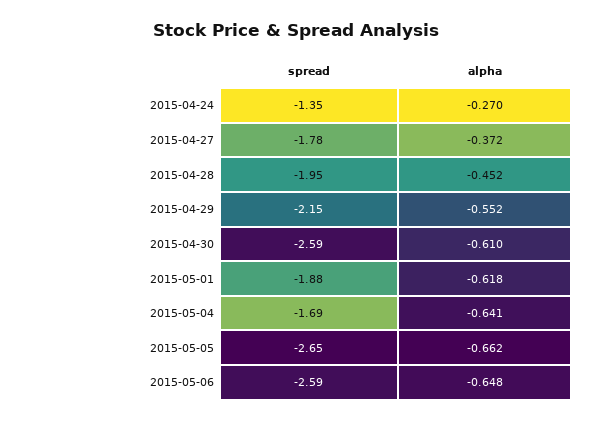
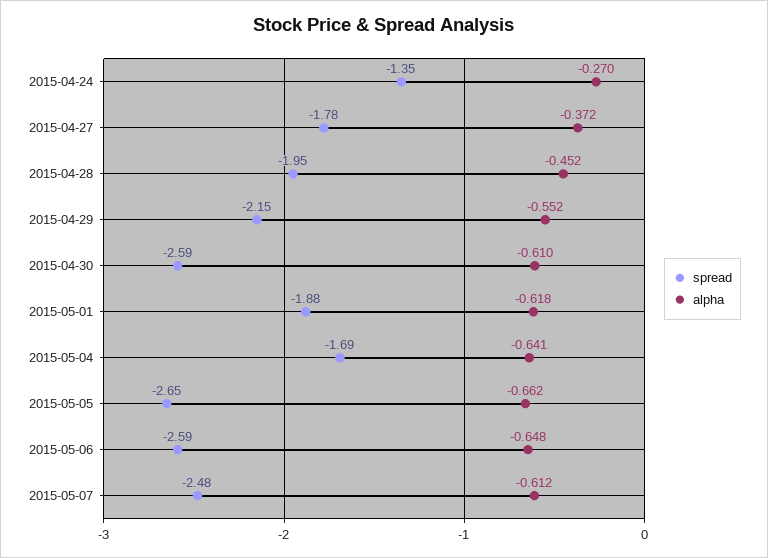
spread, 2015-05-07: none -> -2.48
alpha, 2015-05-07: none -> -0.612

